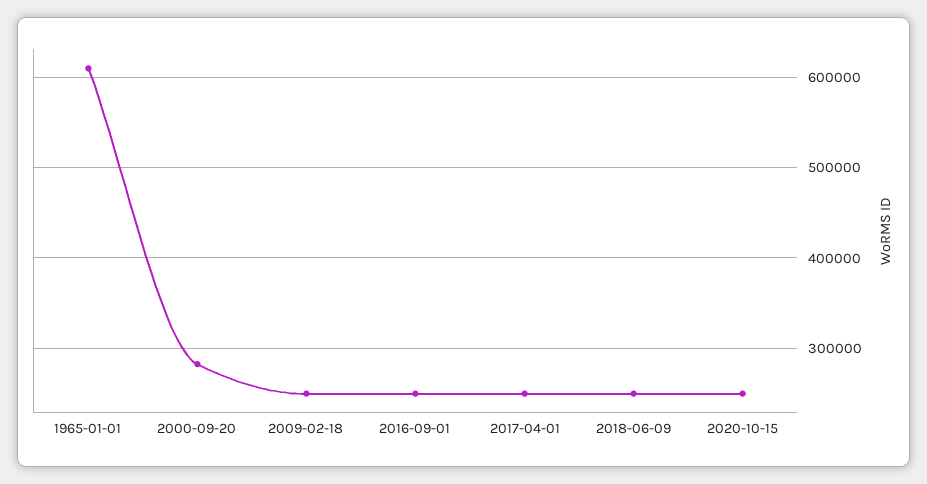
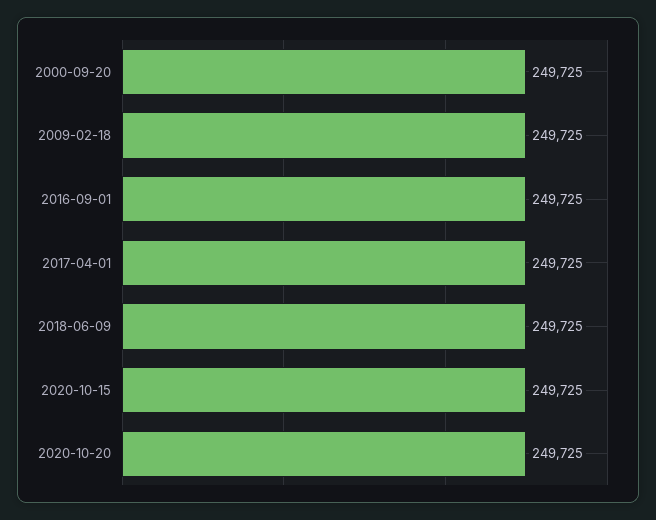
1965-01-01: 610000 -> none
2000-09-20: 280000 -> 249725
2020-10-20: none -> 249725

